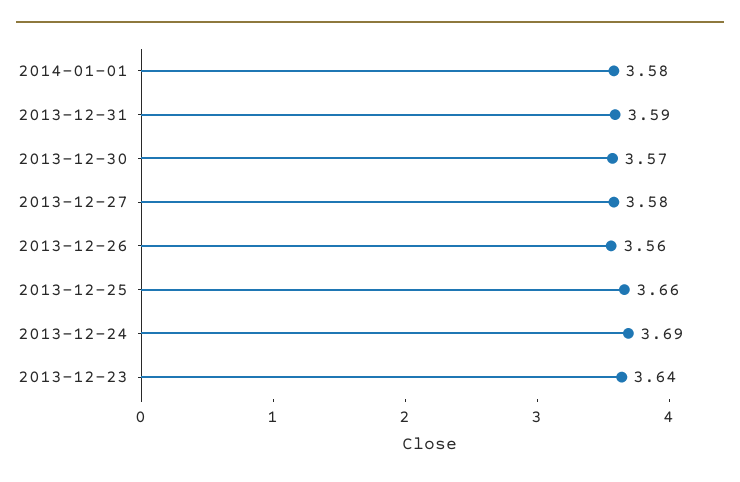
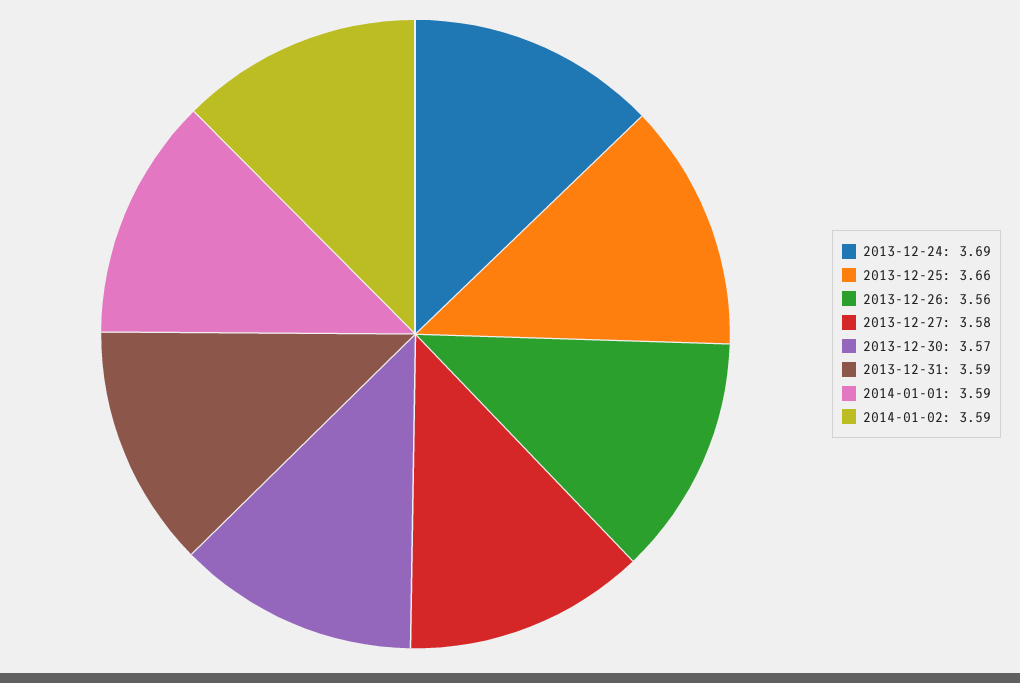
2014-01-01: 3.58 -> 3.59
2013-12-23: 3.64 -> none
2014-01-02: none -> 3.59

